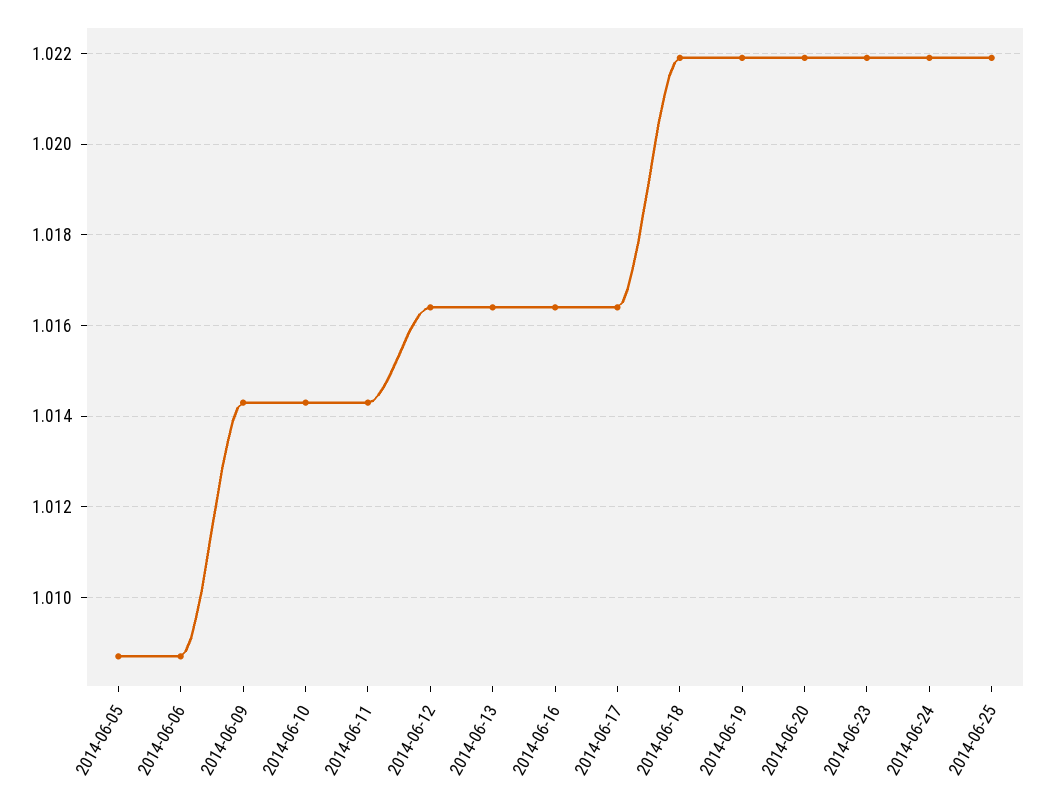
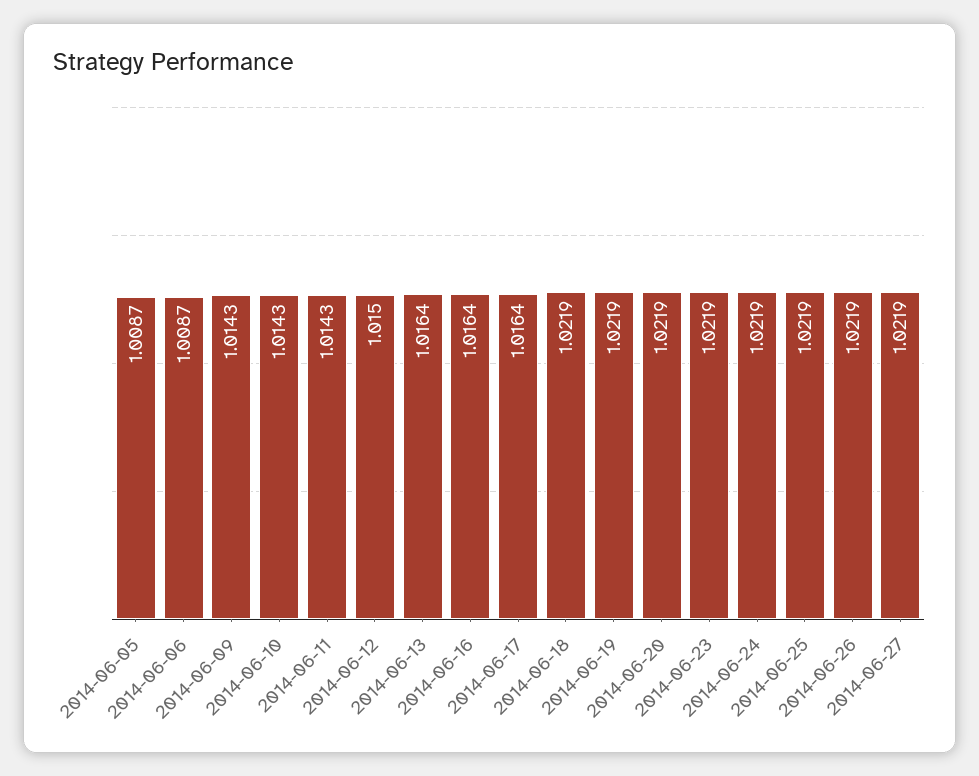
2014-06-12: 1.0165 -> 1.015
2014-06-26: none -> 1.0219
2014-06-27: none -> 1.0219

